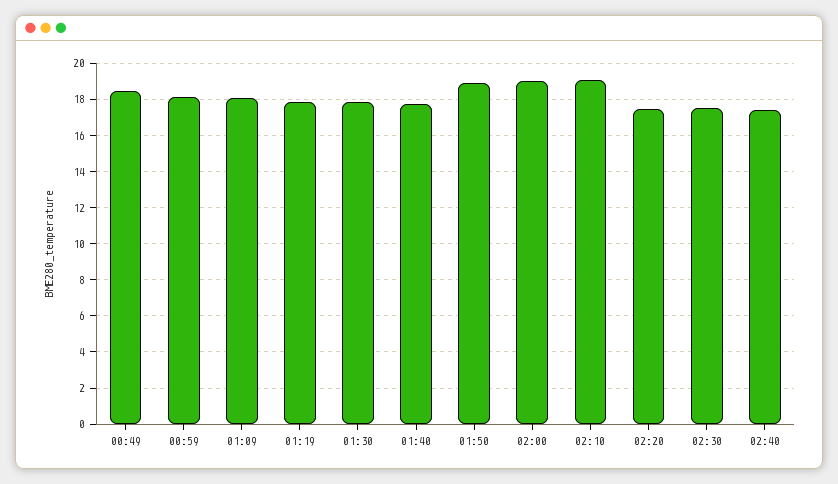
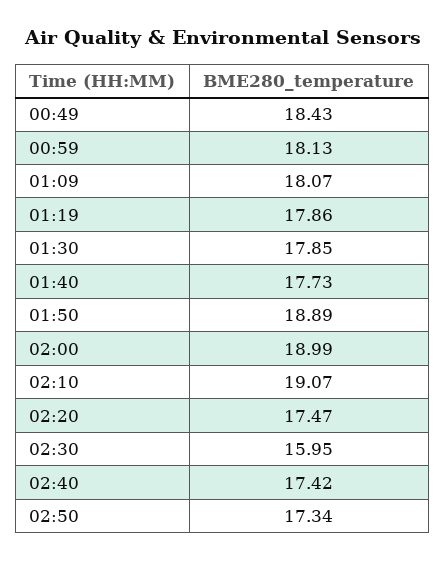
02:30: 17.5 -> 15.95
02:50: none -> 17.34

